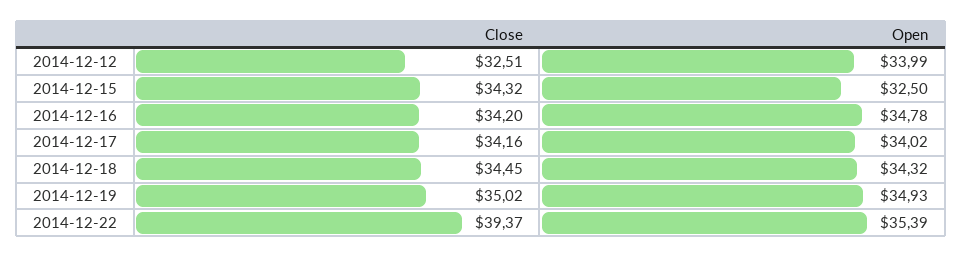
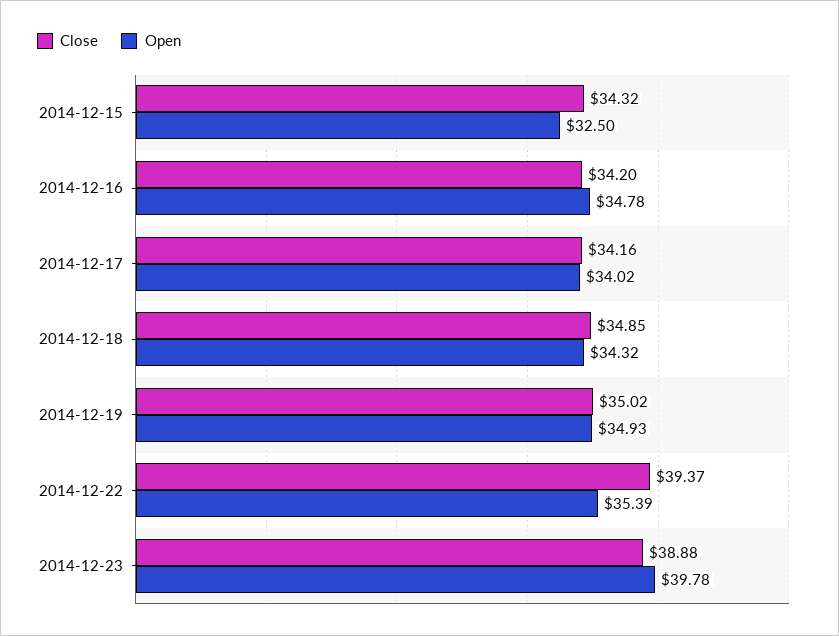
Close, 2014-12-12: 32.51 -> none
Open, 2014-12-12: 33.99 -> none
Close, 2014-12-18: 34.45 -> 34.85
Close, 2014-12-23: none -> 38.88
Open, 2014-12-23: none -> 39.78

